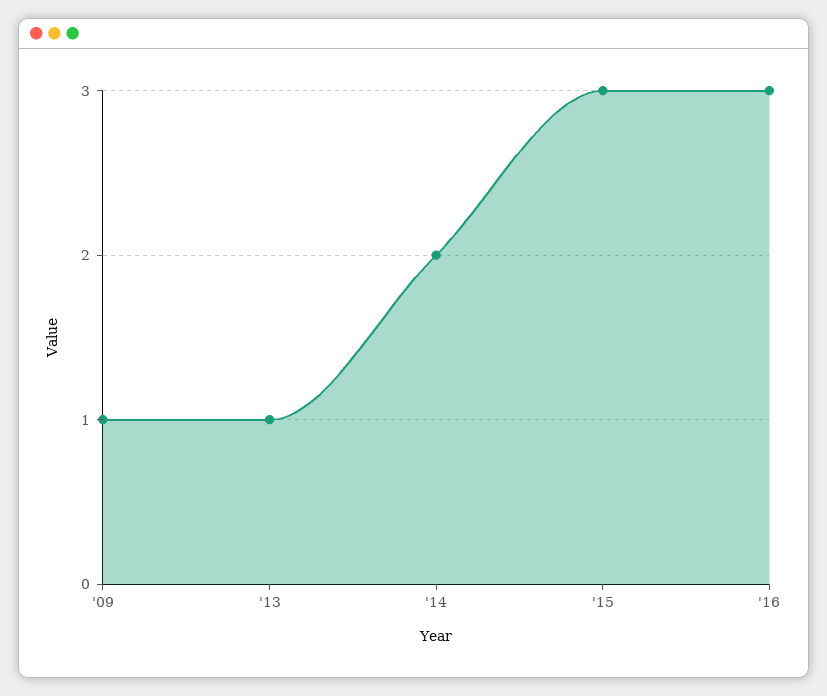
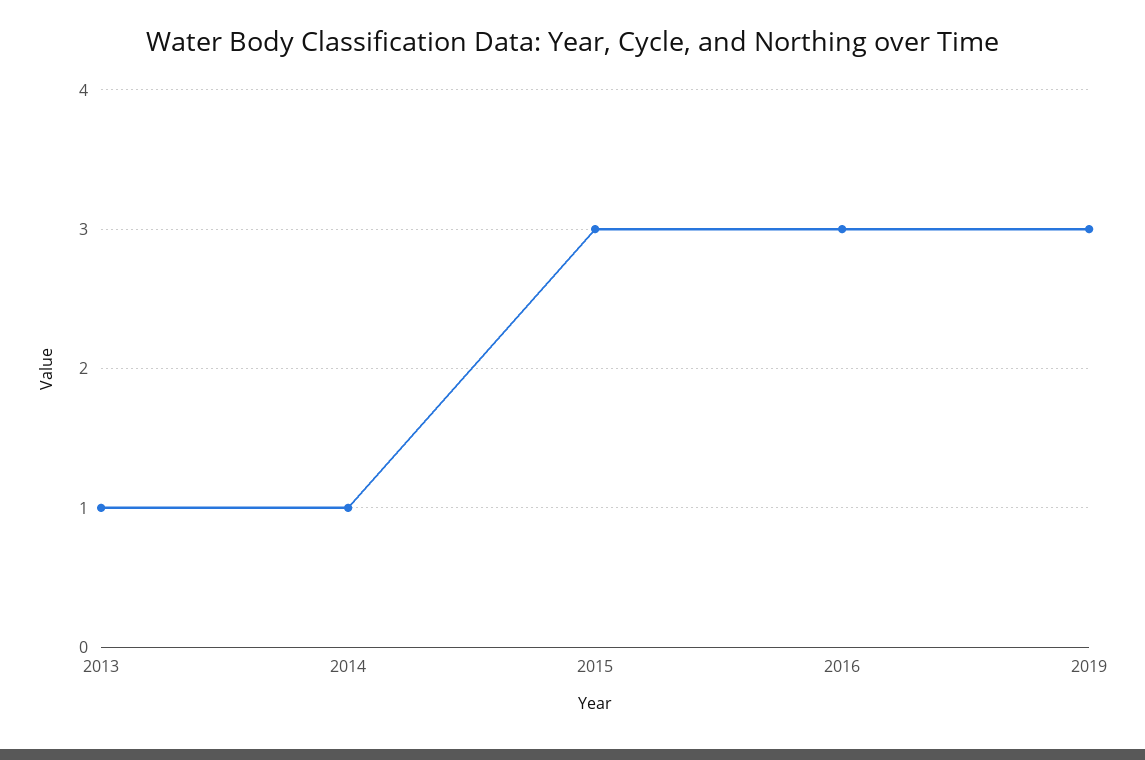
'09: 1 -> none
'14: 2 -> 1
2019: none -> 3

